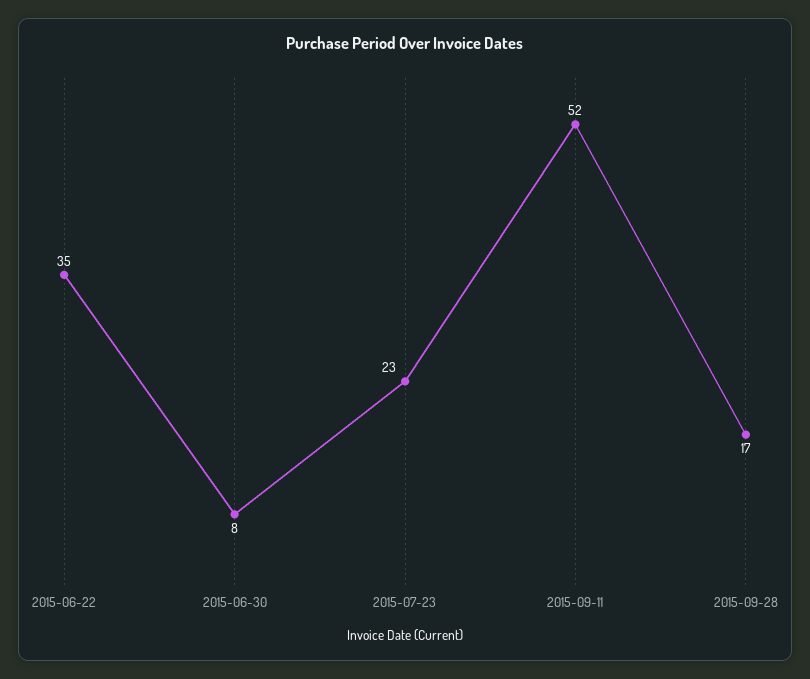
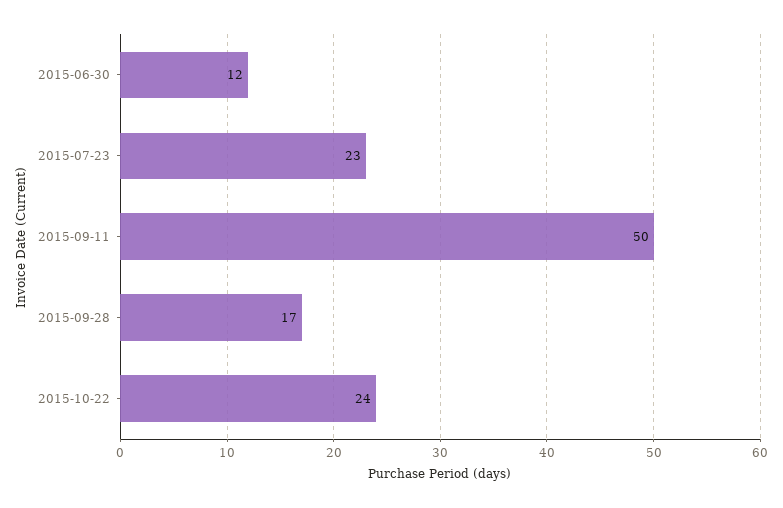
2015-06-22: 35 -> none
2015-06-30: 8 -> 12
2015-09-11: 52 -> 50
2015-10-22: none -> 24

